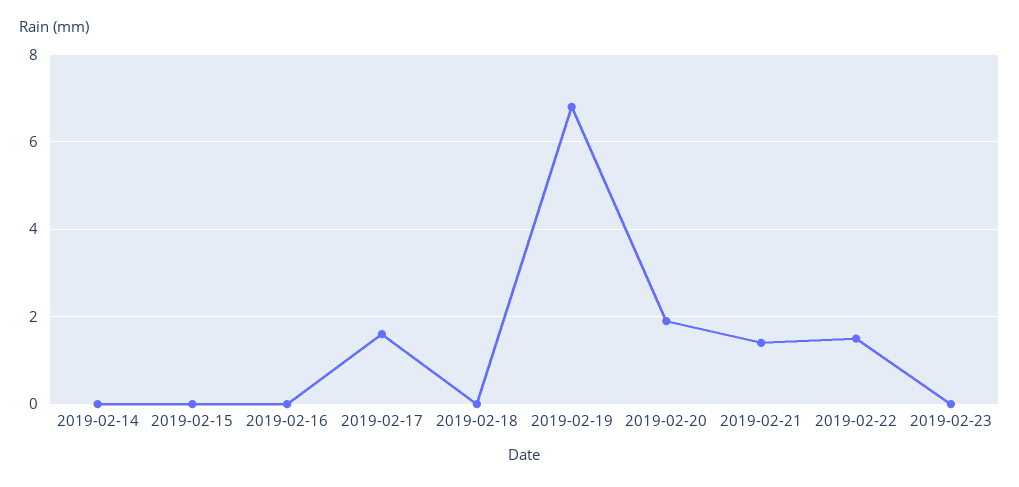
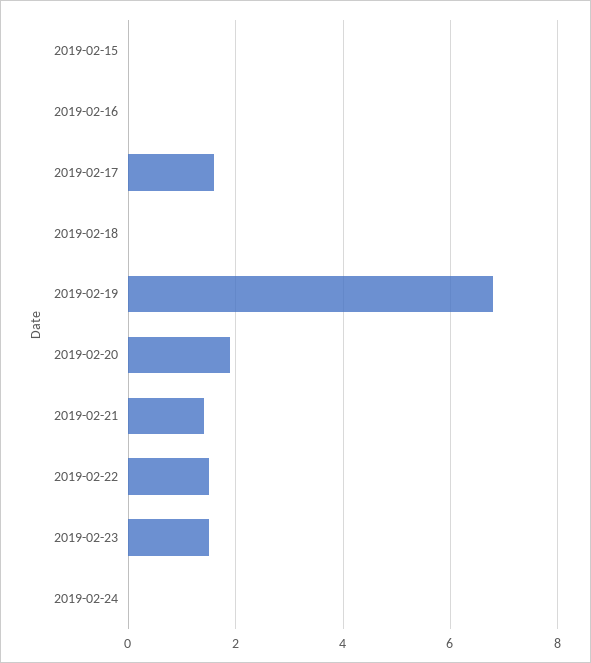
2019-02-14: 0 -> none
2019-02-23: 0 -> 1.5
2019-02-24: none -> 0

